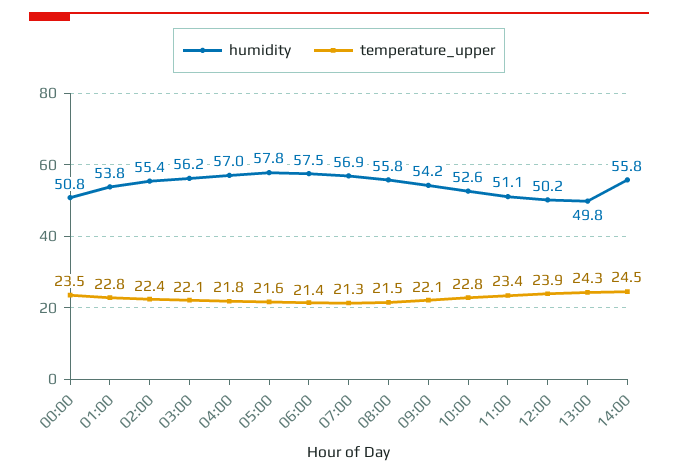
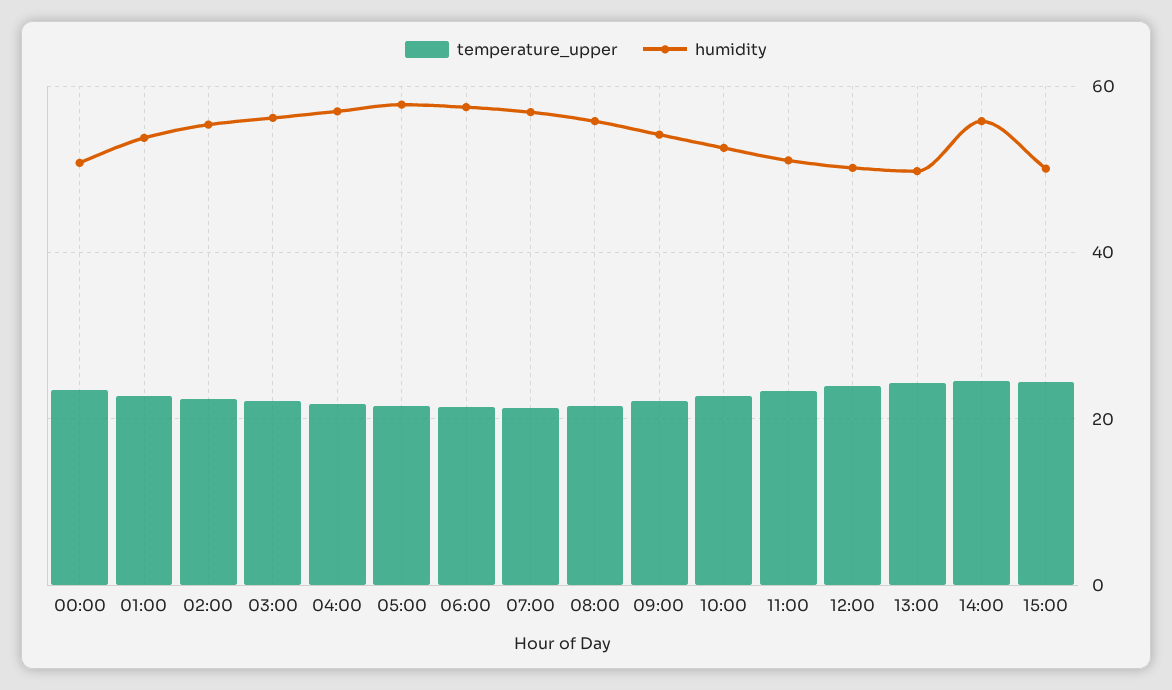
temperature_upper, 15:00: none -> 24
humidity, 15:00: none -> 50

